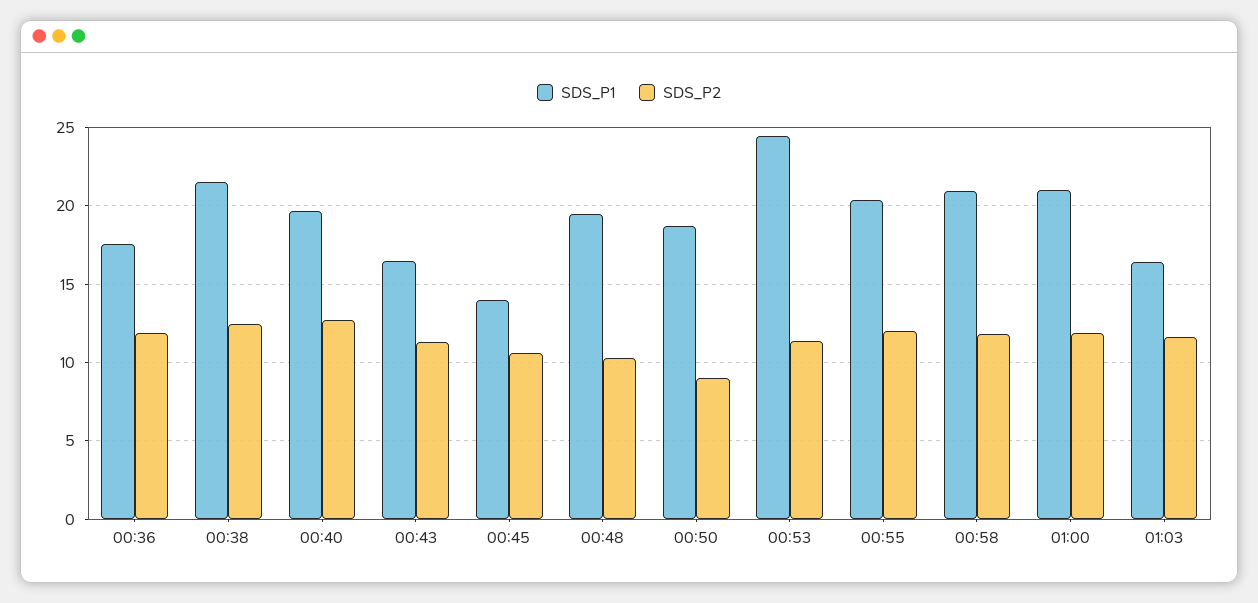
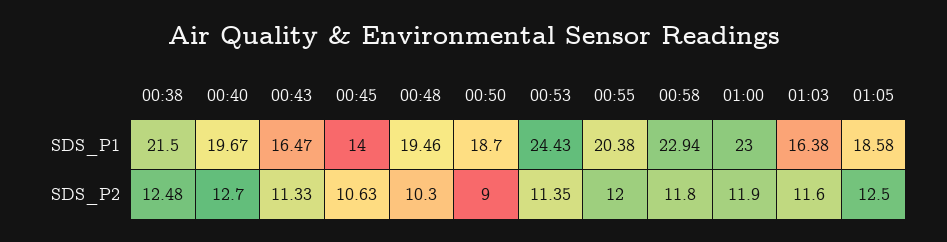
SDS_P1, 00:36: 17.5 -> none
SDS_P2, 00:36: 12 -> none
SDS_P1, 00:58: 21 -> 22.94
SDS_P1, 01:00: 21 -> 23
SDS_P1, 01:05: none -> 18.58
SDS_P2, 01:05: none -> 12.5

